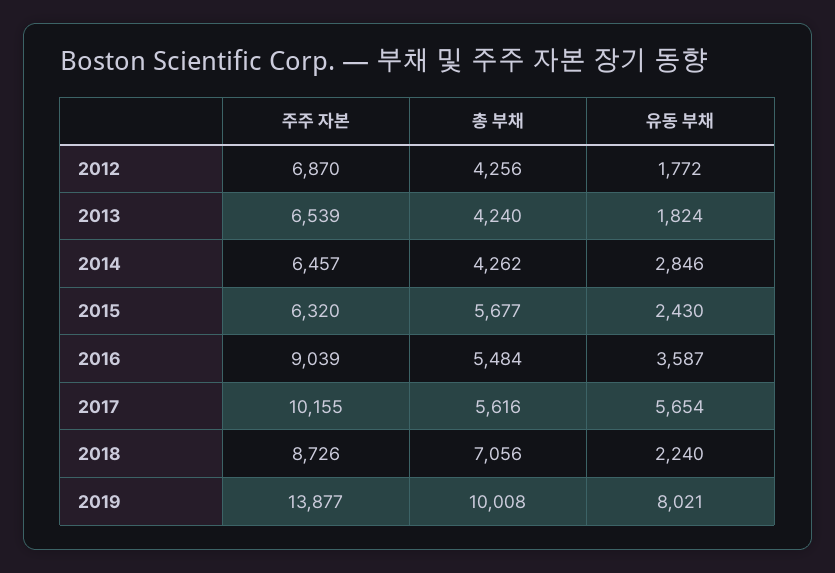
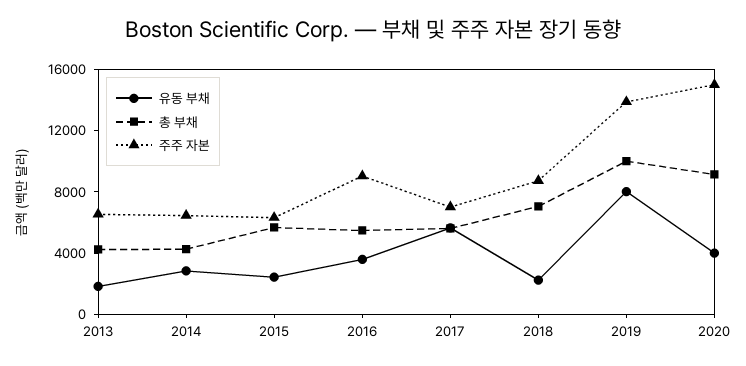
주주 자본, 2012: 6870 -> none
총 부채, 2012: 4256 -> none
유동 부채, 2012: 1772 -> none
주주 자본, 2017: 10155 -> 7000
유동 부채, 2020: none -> 4000
총 부채, 2020: none -> 9000
주주 자본, 2020: none -> 15000

